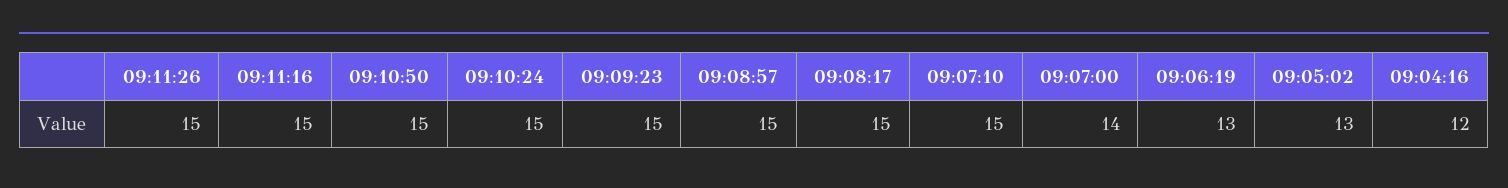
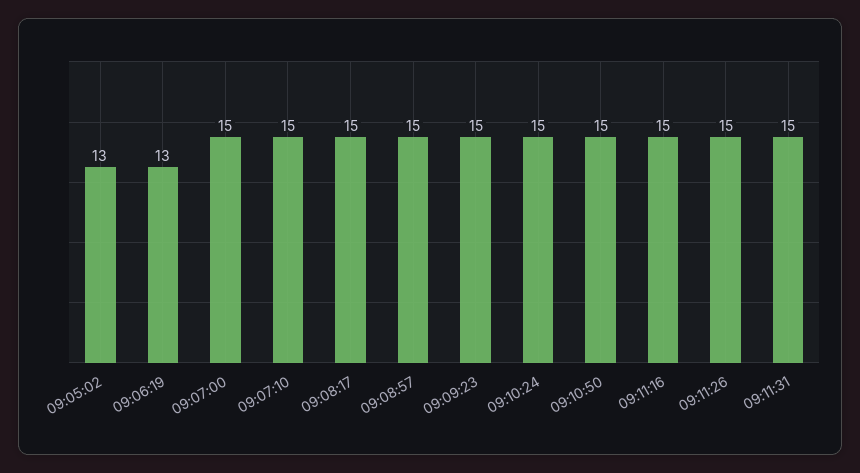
09:07:00: 14 -> 15
09:04:16: 12 -> none
09:11:31: none -> 15

